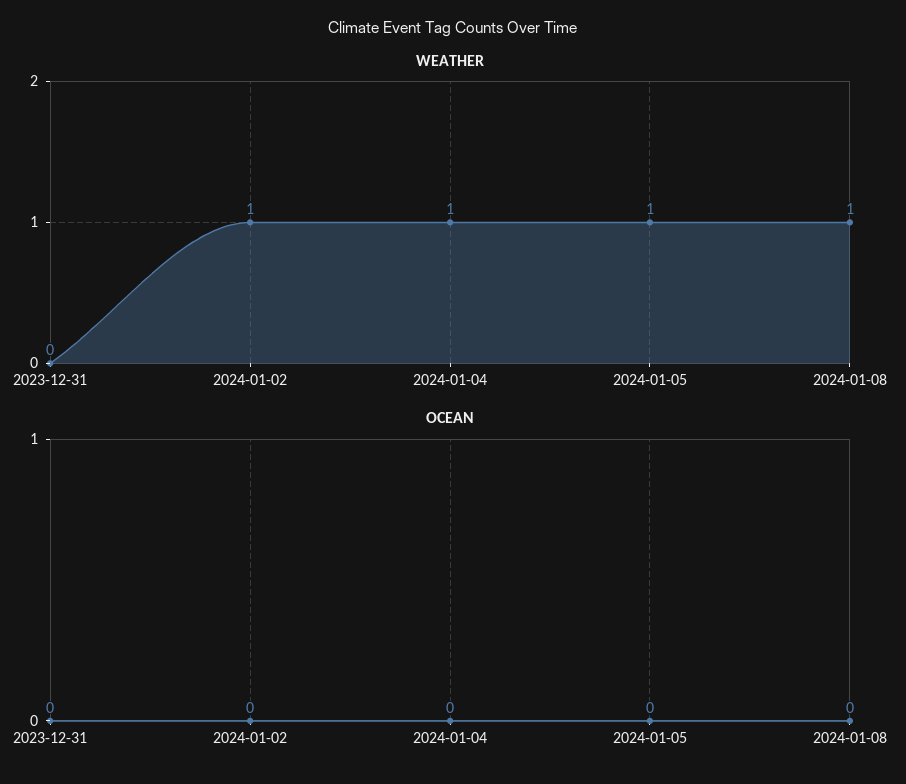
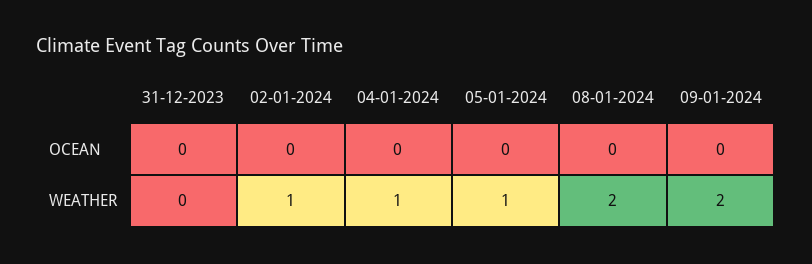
WEATHER, 2024-01-08: 1 -> 2
OCEAN, 09-01-2024: none -> 0
WEATHER, 09-01-2024: none -> 2

